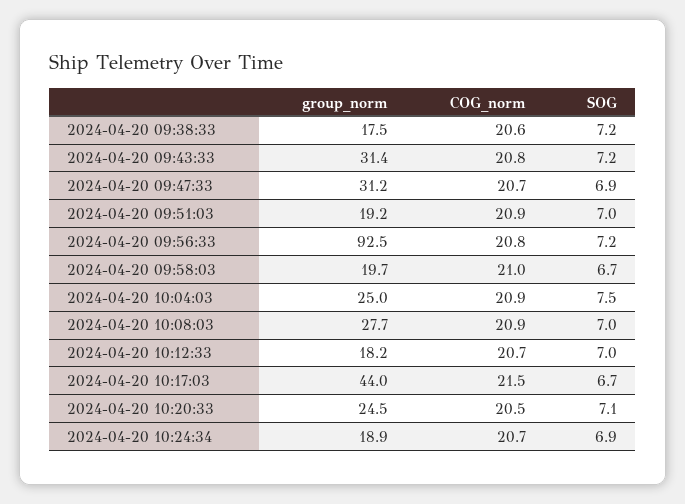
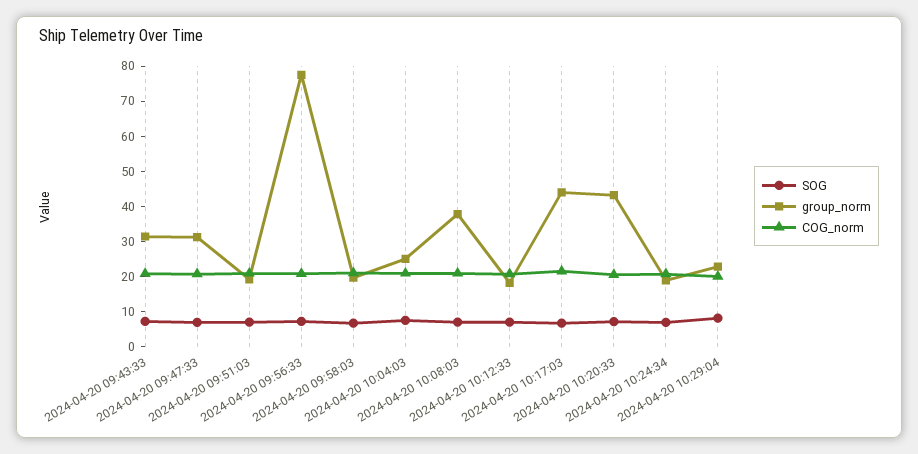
group_norm, 2024-04-20 09:38:33: 17.5 -> none
COG_norm, 2024-04-20 09:38:33: 20.6 -> none
SOG, 2024-04-20 09:38:33: 7.2 -> none
group_norm, 2024-04-20 09:56:33: 92.5 -> 77.5
group_norm, 2024-04-20 10:08:03: 27.7 -> 37.5
group_norm, 2024-04-20 10:20:33: 24.5 -> 42.5
SOG, 2024-04-20 10:29:04: none -> 7.5
group_norm, 2024-04-20 10:29:04: none -> 22.5
COG_norm, 2024-04-20 10:29:04: none -> 20

